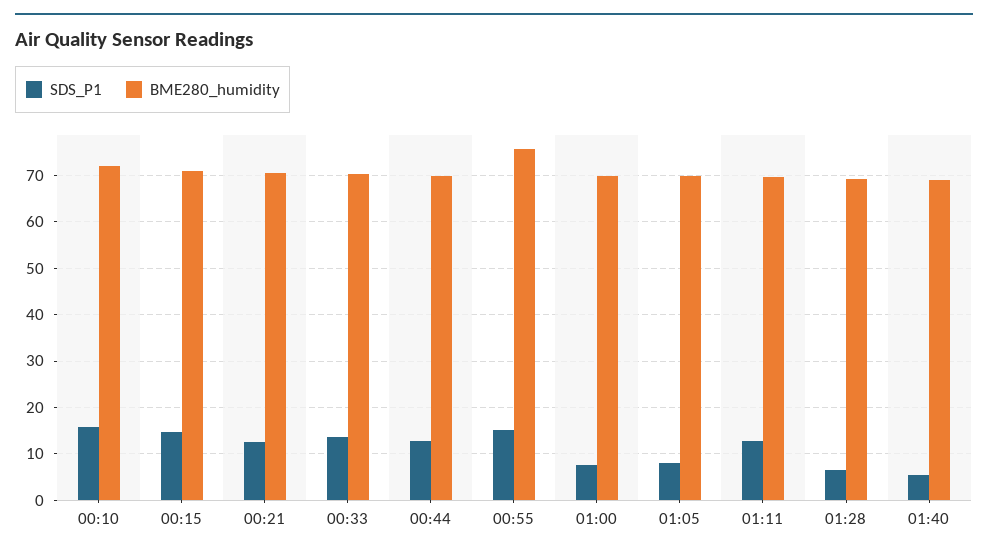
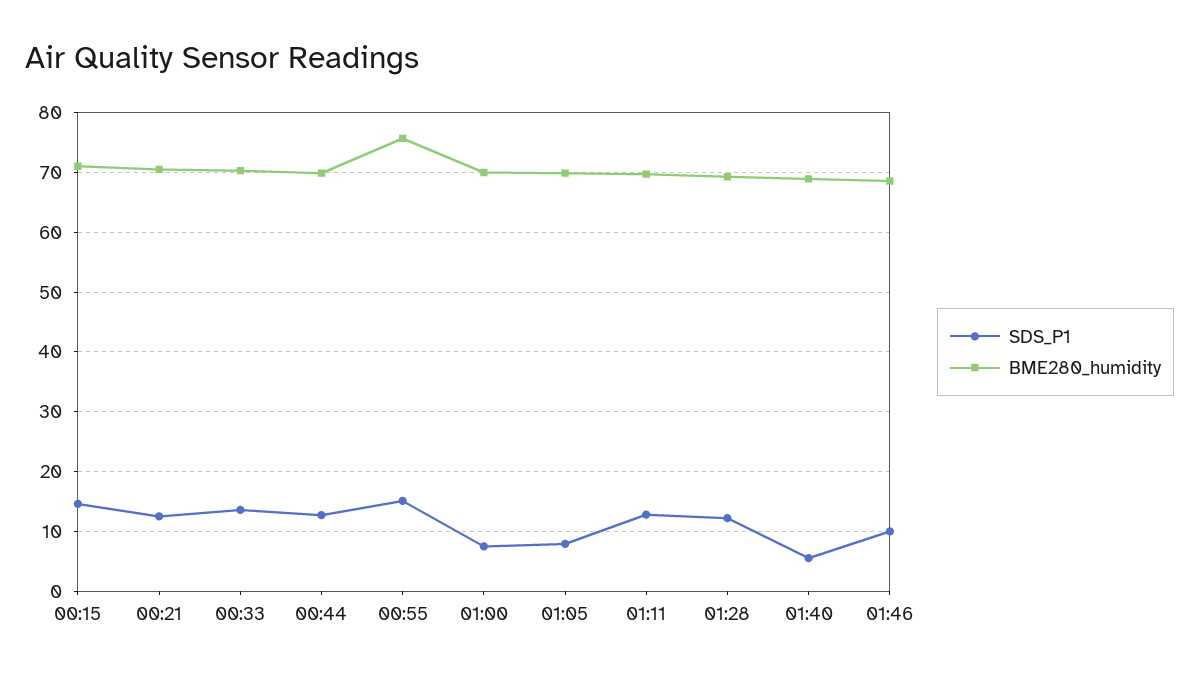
SDS_P1, 00:10: 16 -> none
BME280_humidity, 00:10: 72 -> none
SDS_P1, 01:28: 6 -> 12
SDS_P1, 01:46: none -> 10
BME280_humidity, 01:46: none -> 68

